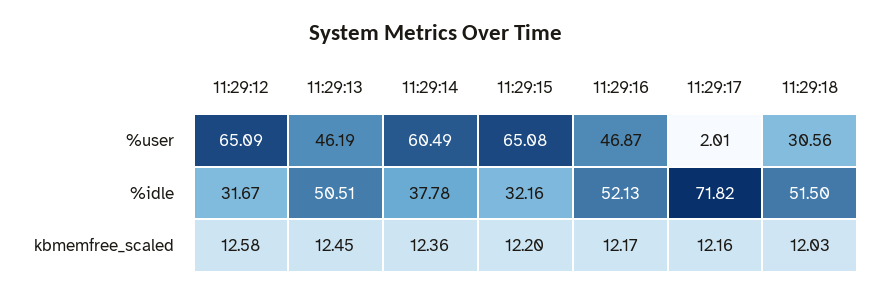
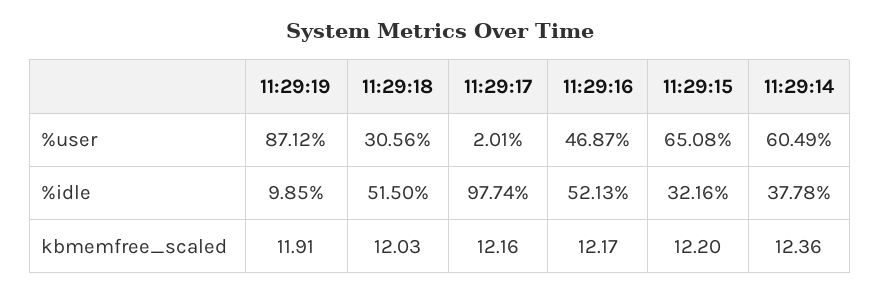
11:29:12, %user: 65.09 -> none
11:29:13, %user: 46.19 -> none
11:29:12, %idle: 31.67 -> none
11:29:13, %idle: 50.51 -> none
11:29:17, %idle: 71.82 -> 97.74
11:29:12, kbmemfree_scaled: 12.58 -> none
11:29:13, kbmemfree_scaled: 12.45 -> none
11:29:19, %user: none -> 87.12
11:29:19, %idle: none -> 9.85
11:29:19, kbmemfree_scaled: none -> 11.91

